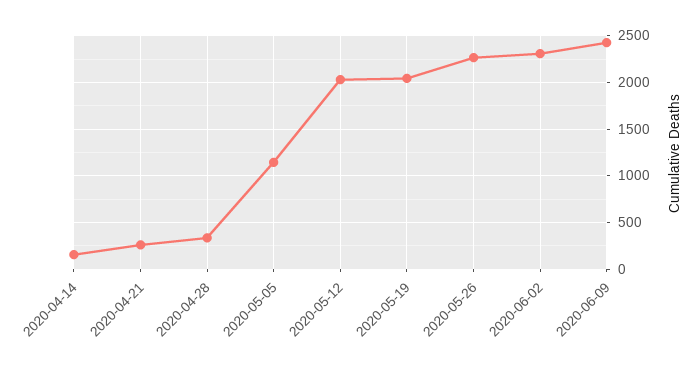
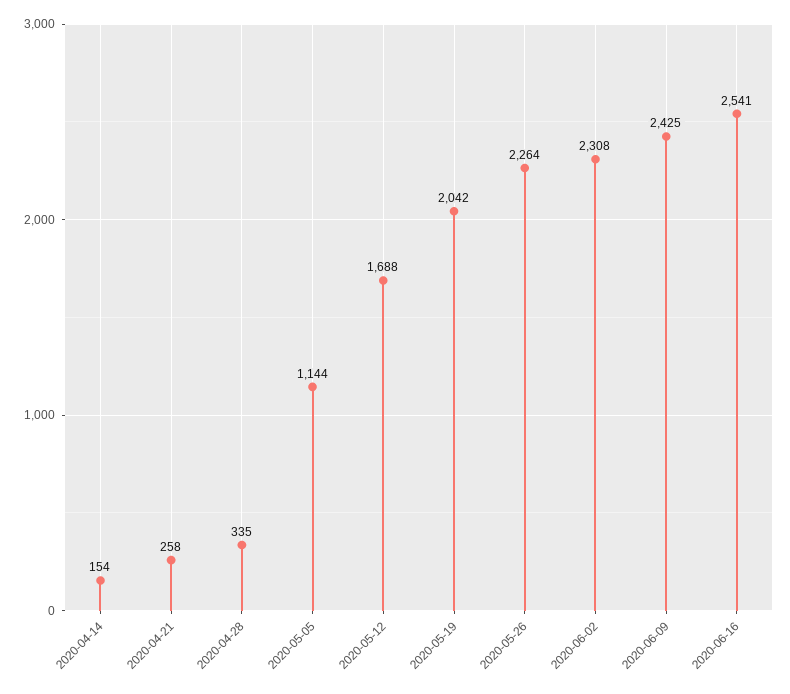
2020-05-12: 2000 -> 1688
2020-06-16: none -> 2541

